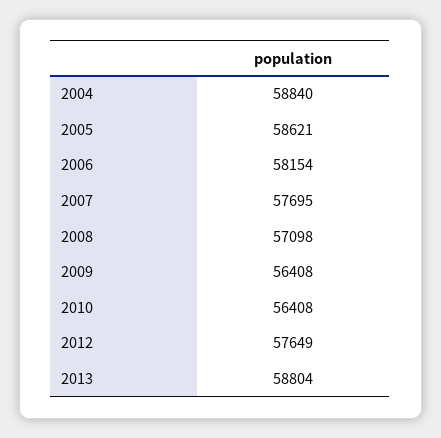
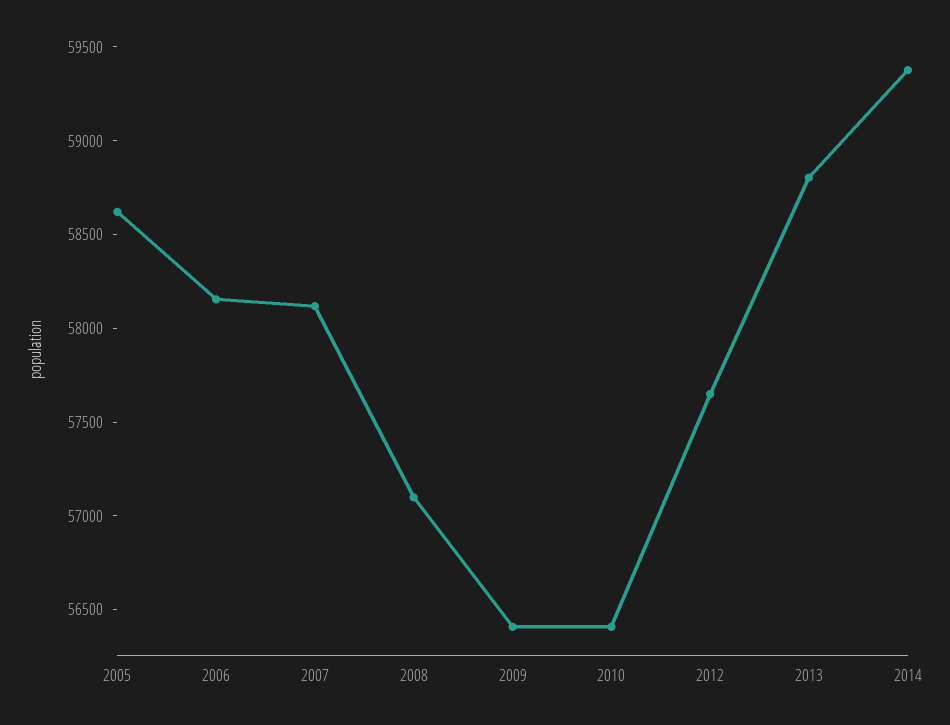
2004: 58840 -> none
2007: 57695 -> 58100
2014: none -> 59400

